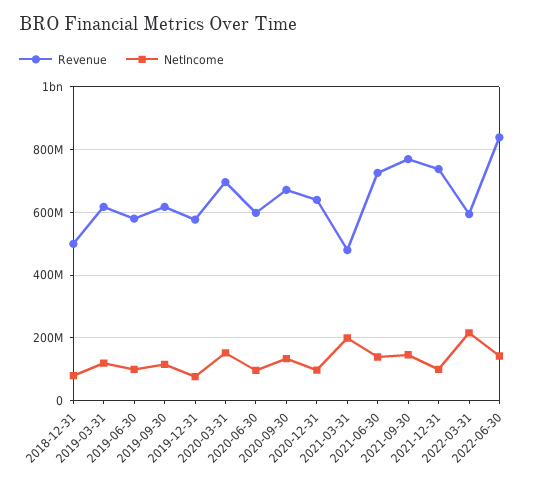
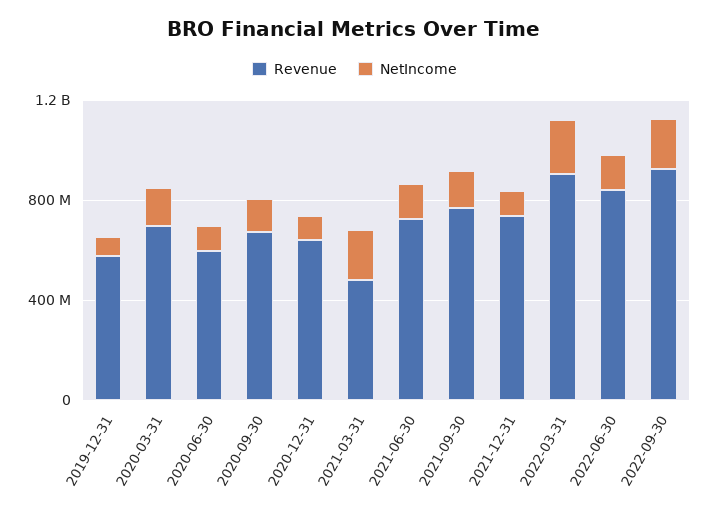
Revenue, 2018-12-31: 500000000 -> none
NetIncome, 2018-12-31: 80000000 -> none
Revenue, 2019-03-31: 620000000 -> none
NetIncome, 2019-03-31: 120000000 -> none
Revenue, 2019-06-30: 580000000 -> none
NetIncome, 2019-06-30: 100000000 -> none
Revenue, 2019-09-30: 620000000 -> none
NetIncome, 2019-09-30: 120000000 -> none
Revenue, 2022-03-31: 600000000 -> 900000000
Revenue, 2022-09-30: none -> 900000000
NetIncome, 2022-09-30: none -> 200000000

